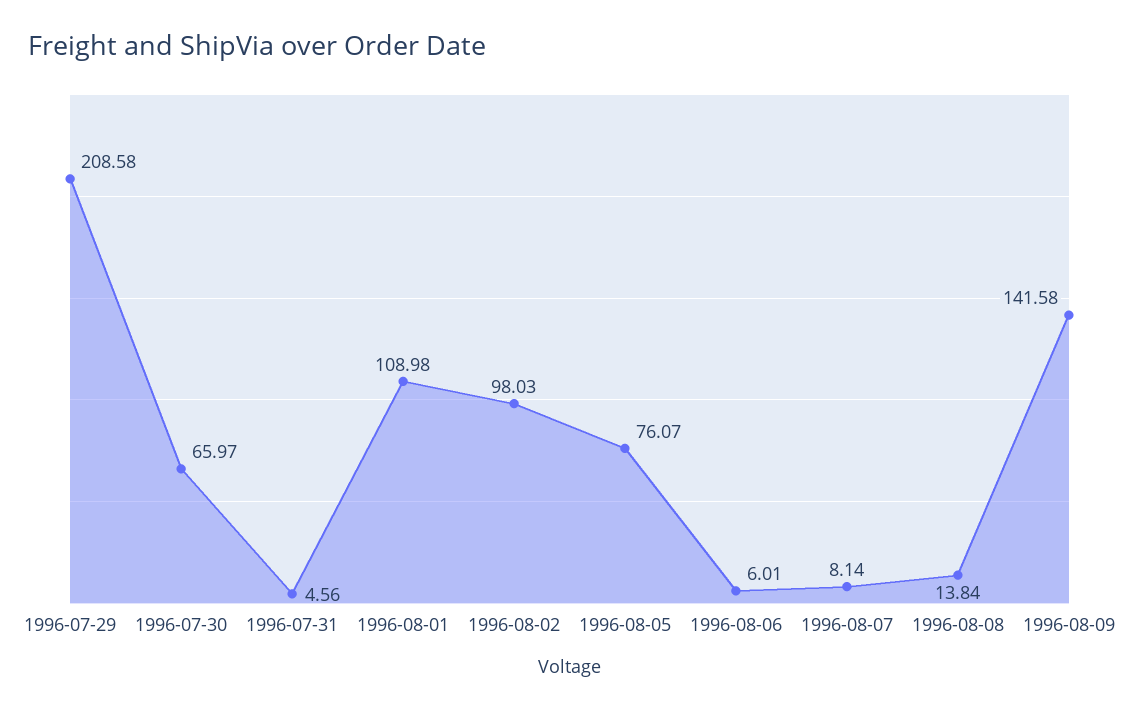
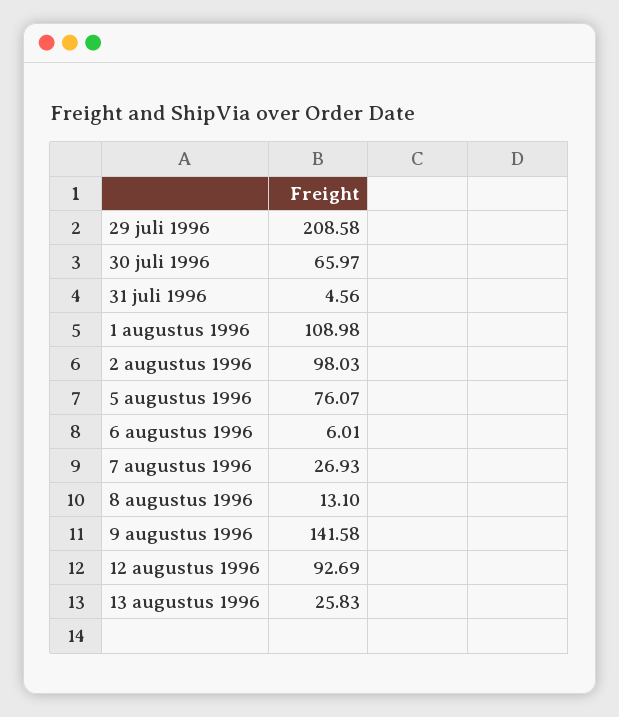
1996-08-07: 8.14 -> 26.93
1996-08-08: 13.84 -> 13.1
12 augustus 1996: none -> 92.69
13 augustus 1996: none -> 25.83

